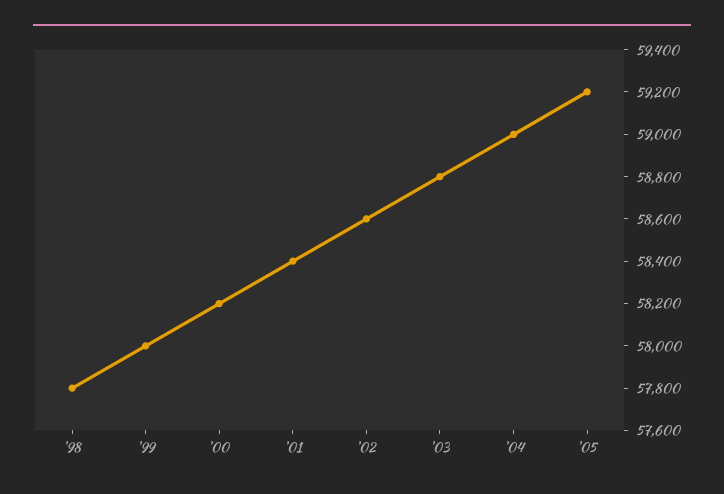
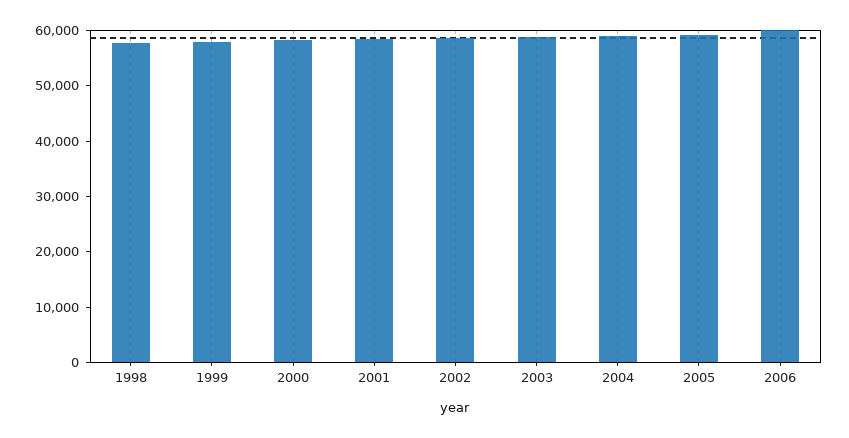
2006: none -> 60000

